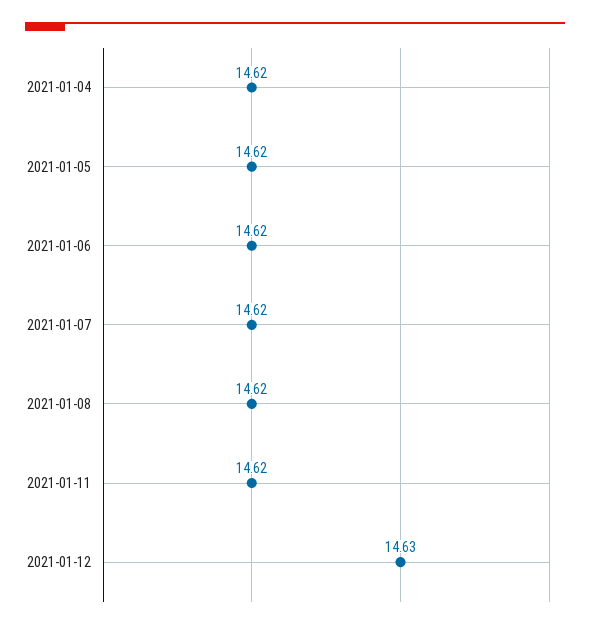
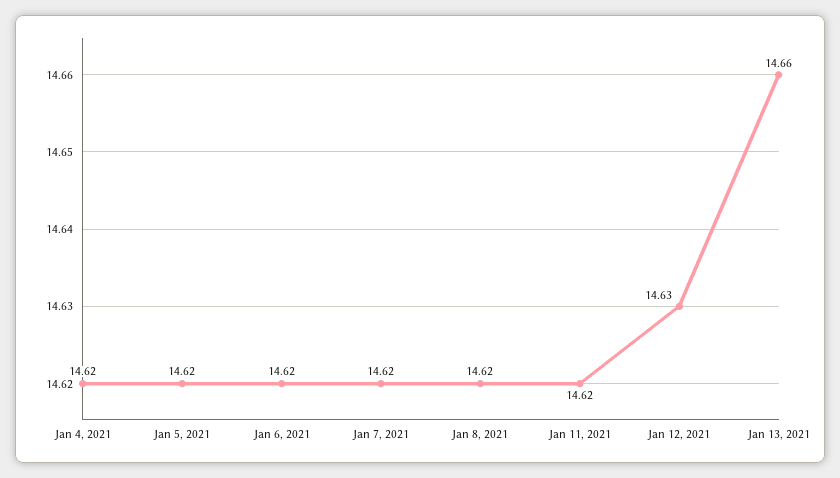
Jan 13, 2021: none -> 14.66

